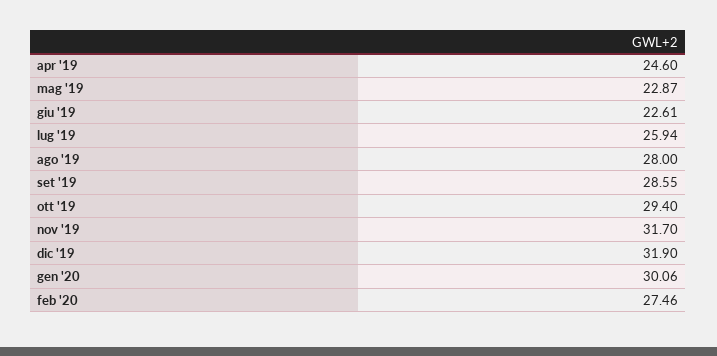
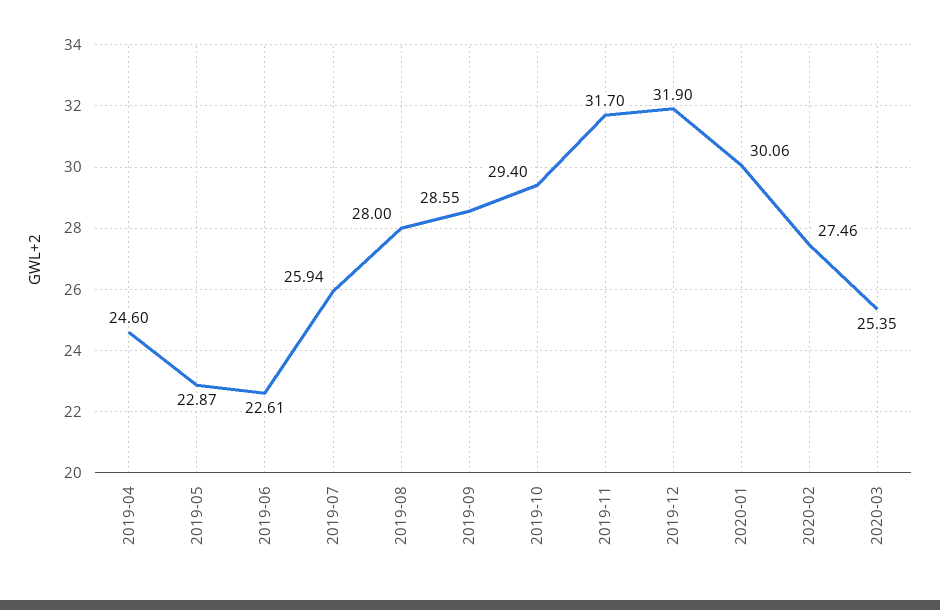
2020-03: none -> 25.35

